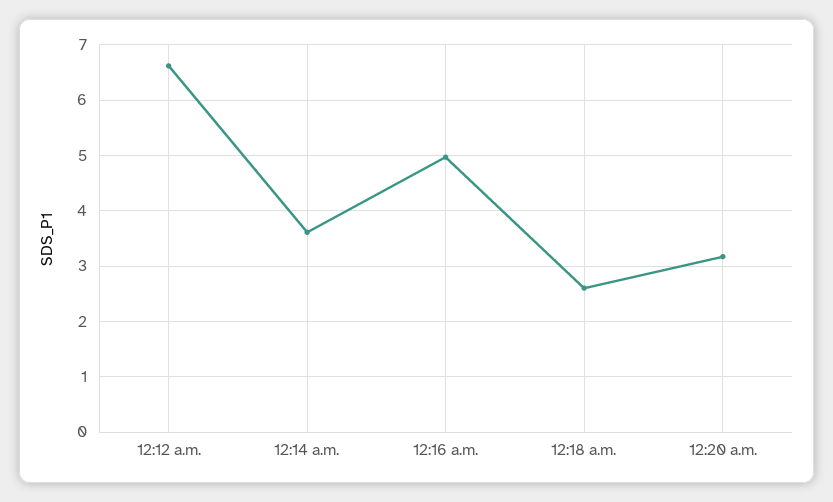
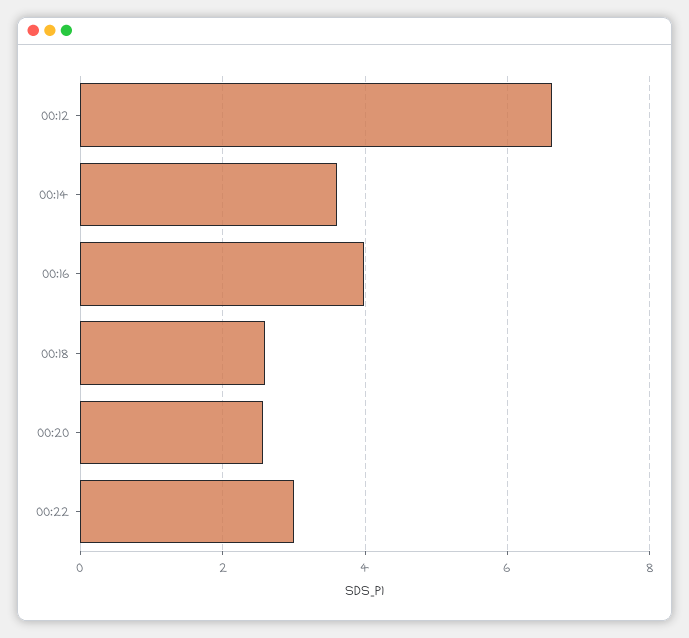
12:16 a.m.: 5 -> 4
12:20 a.m.: 3.2 -> 2.6
00:22: none -> 3

